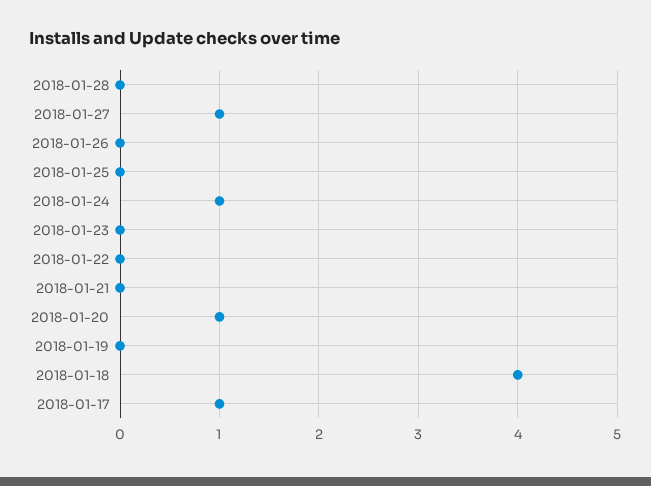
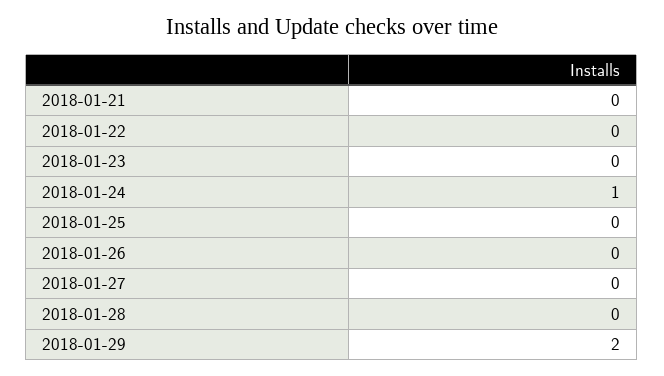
2018-01-27: 1 -> 0
2018-01-20: 1 -> none
2018-01-19: 0 -> none
2018-01-18: 4 -> none
2018-01-17: 1 -> none
2018-01-29: none -> 2

